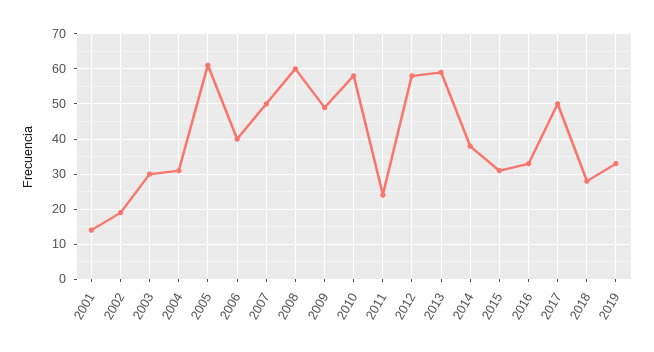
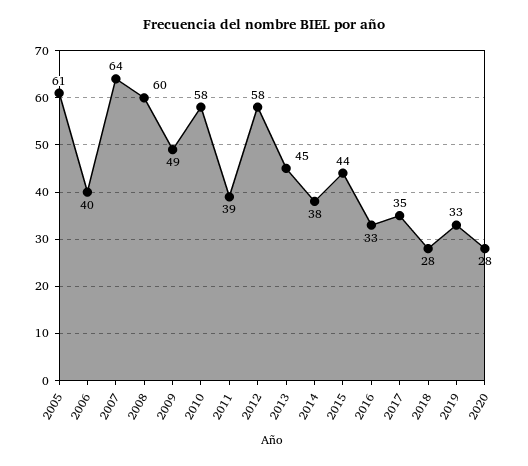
2001: 15 -> none
2002: 20 -> none
2003: 30 -> none
2004: 30 -> none
2007: 50 -> 64
2011: 25 -> 39
2013: 60 -> 45
2015: 30 -> 44
2017: 50 -> 35
2020: none -> 28

